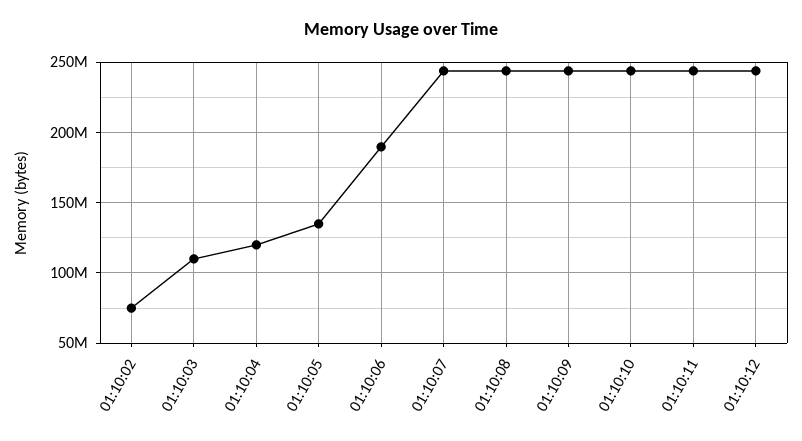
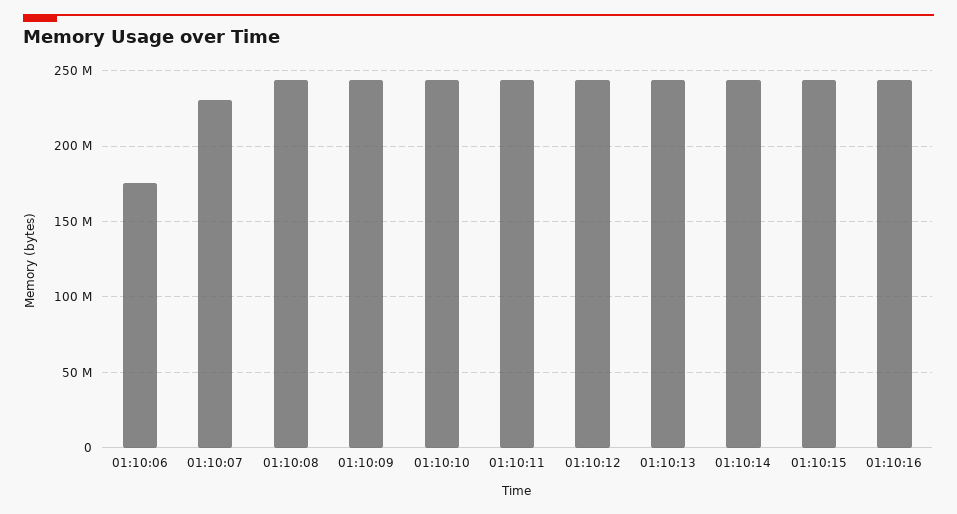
01:10:02: 75000000 -> none
01:10:03: 110000000 -> none
01:10:04: 120000000 -> none
01:10:05: 135000000 -> none
01:10:06: 190000000 -> 175000000
01:10:07: 245000000 -> 230000000
01:10:13: none -> 245000000
01:10:14: none -> 245000000
01:10:15: none -> 245000000
01:10:16: none -> 245000000

